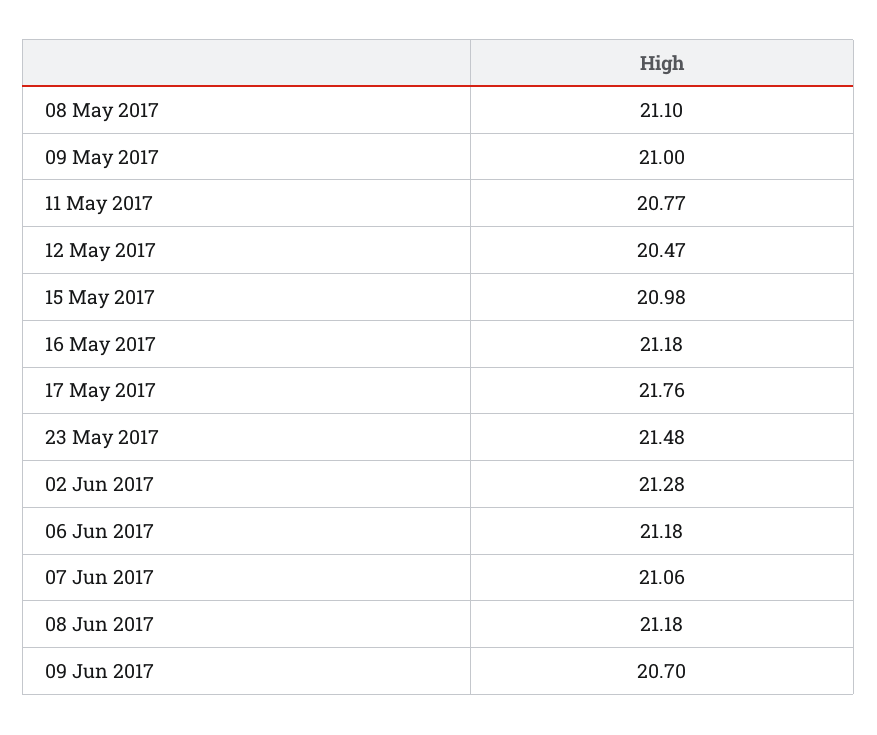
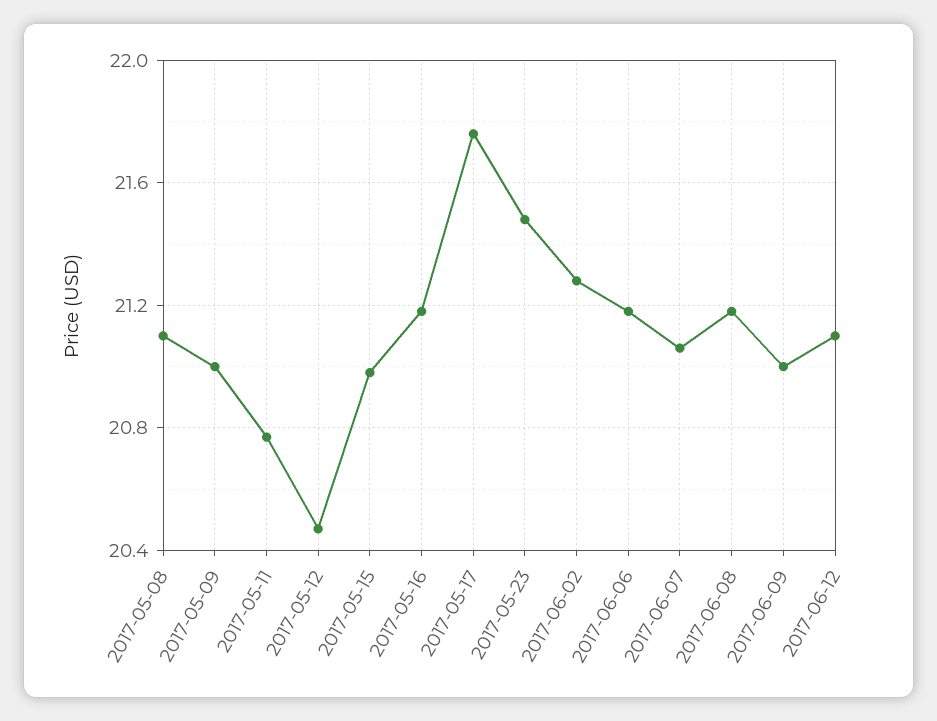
09 Jun 2017: 20.7 -> 21
2017-06-12: none -> 21.1

